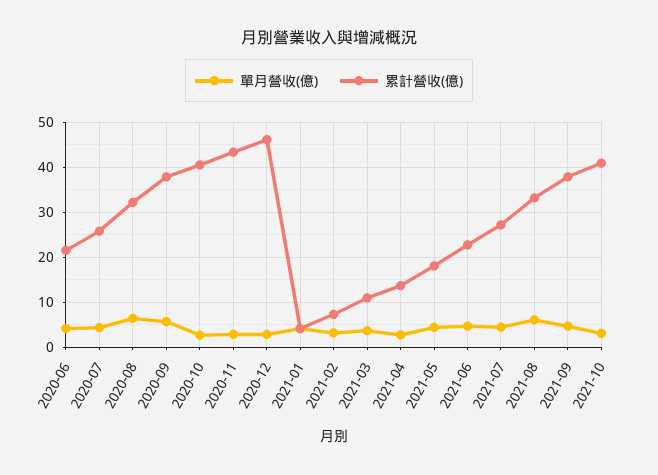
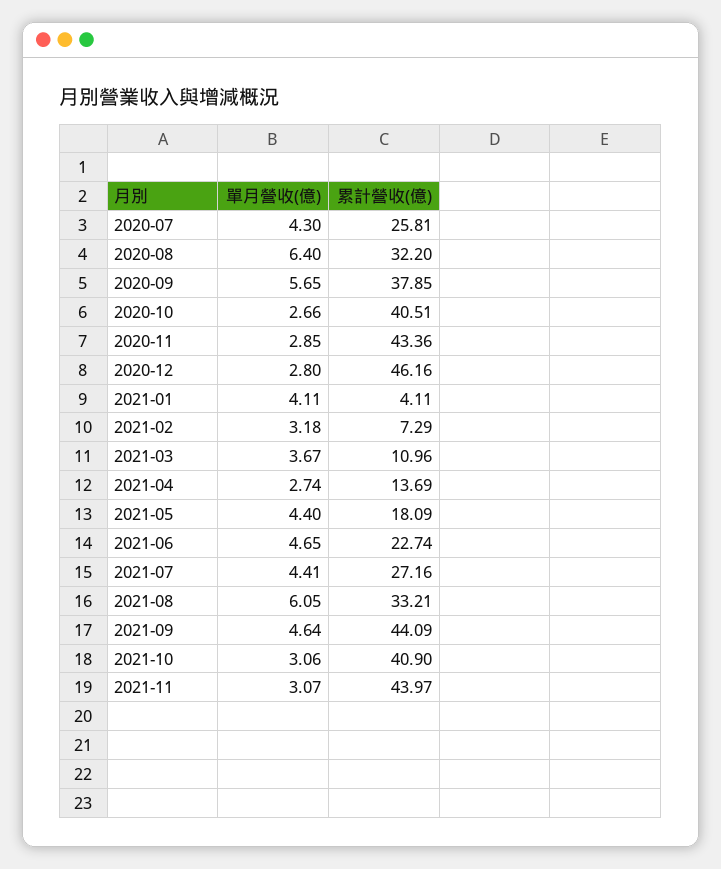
單月營收(億), 2020-06: 4 -> none
累計營收(億), 2020-06: 22 -> none
累計營收(億), 2021-09: 38 -> 44.09
單月營收(億), 2021-11: none -> 3.07
累計營收(億), 2021-11: none -> 43.97

